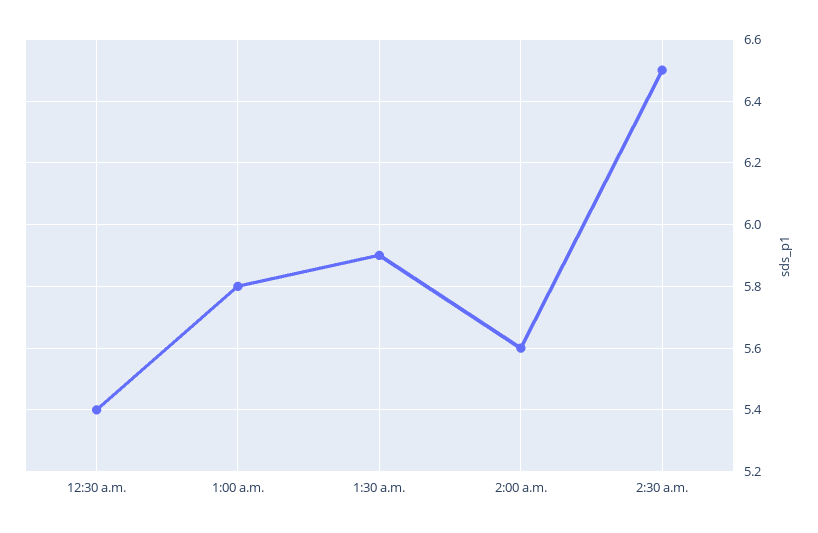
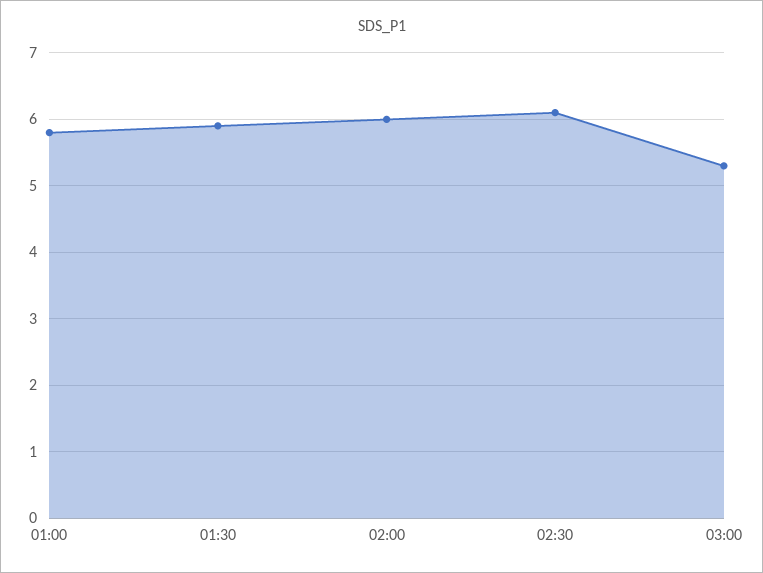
12:30 a.m.: 5.4 -> none
2:00 a.m.: 5.6 -> 6
2:30 a.m.: 6.5 -> 6.1
03:00: none -> 5.3

